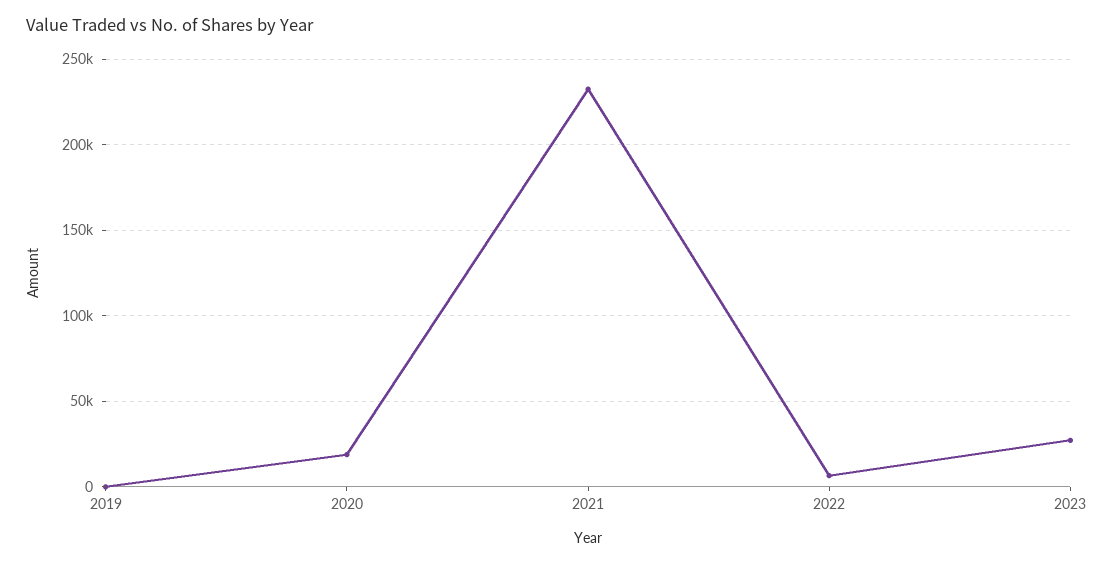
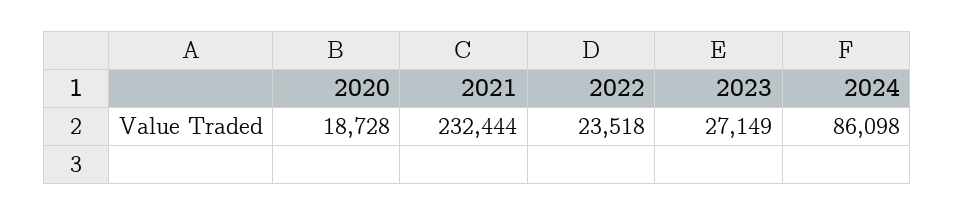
2019: 0 -> none
2022: 5000 -> 23518
2024: none -> 86098

